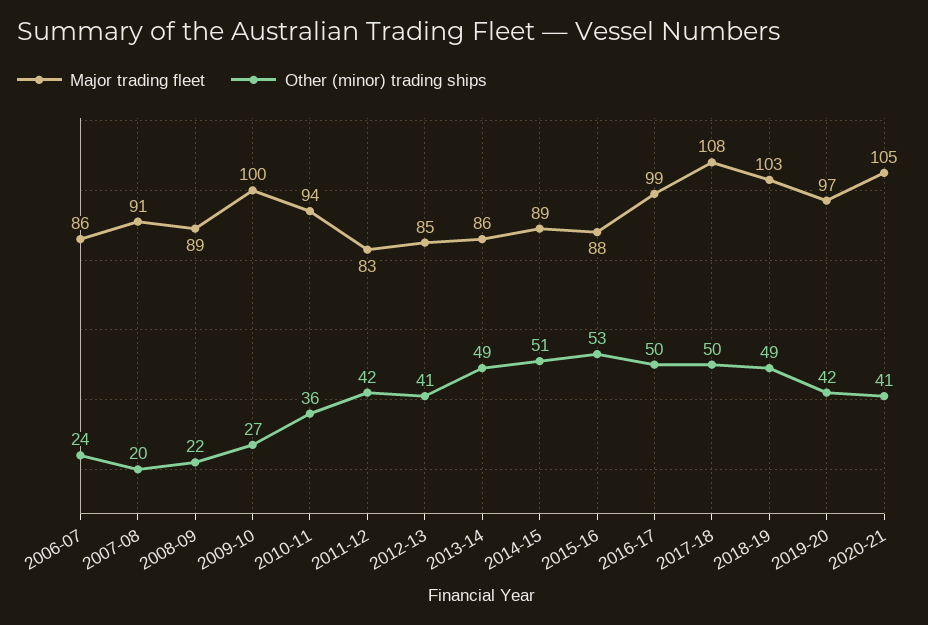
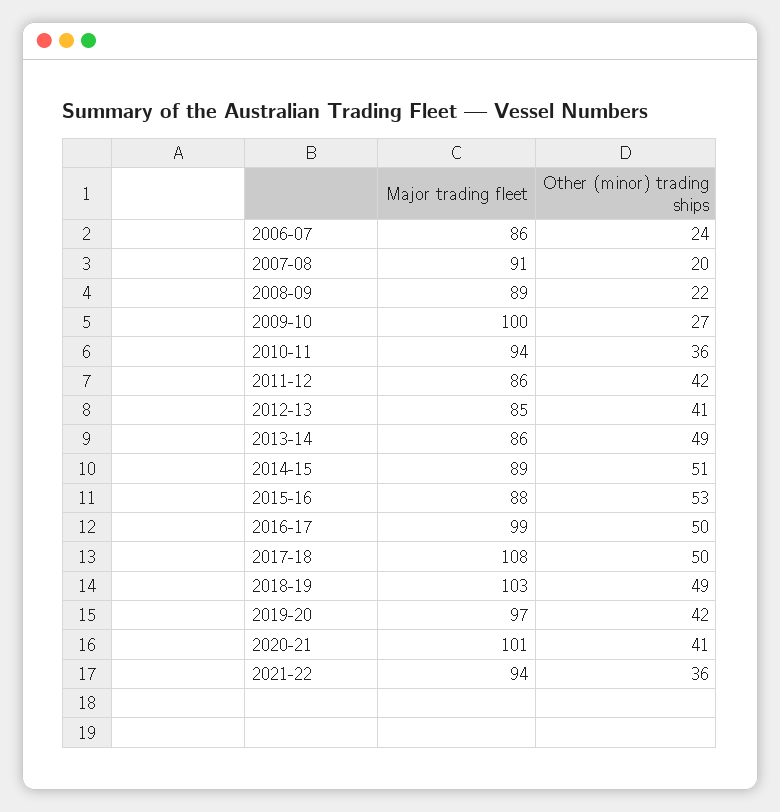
Major trading fleet, 2011-12: 83 -> 86
Major trading fleet, 2020-21: 105 -> 101
Major trading fleet, 2021-22: none -> 94
Other (minor) trading ships, 2021-22: none -> 36

